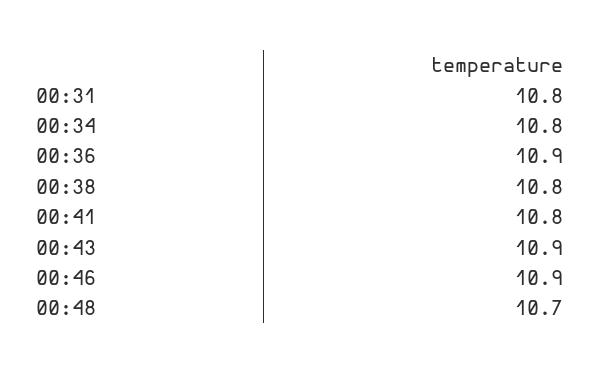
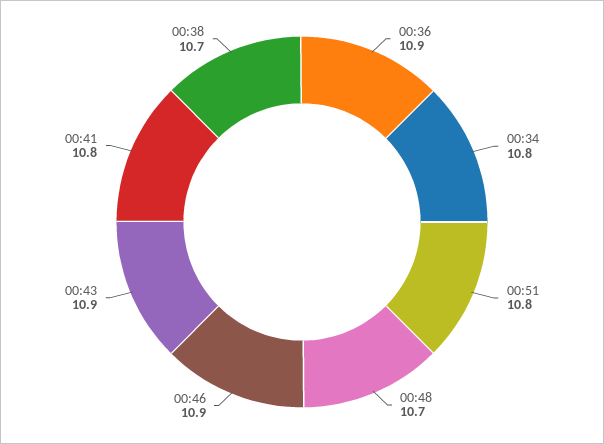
00:31: 10.8 -> none
00:38: 10.8 -> 10.7
00:51: none -> 10.8

